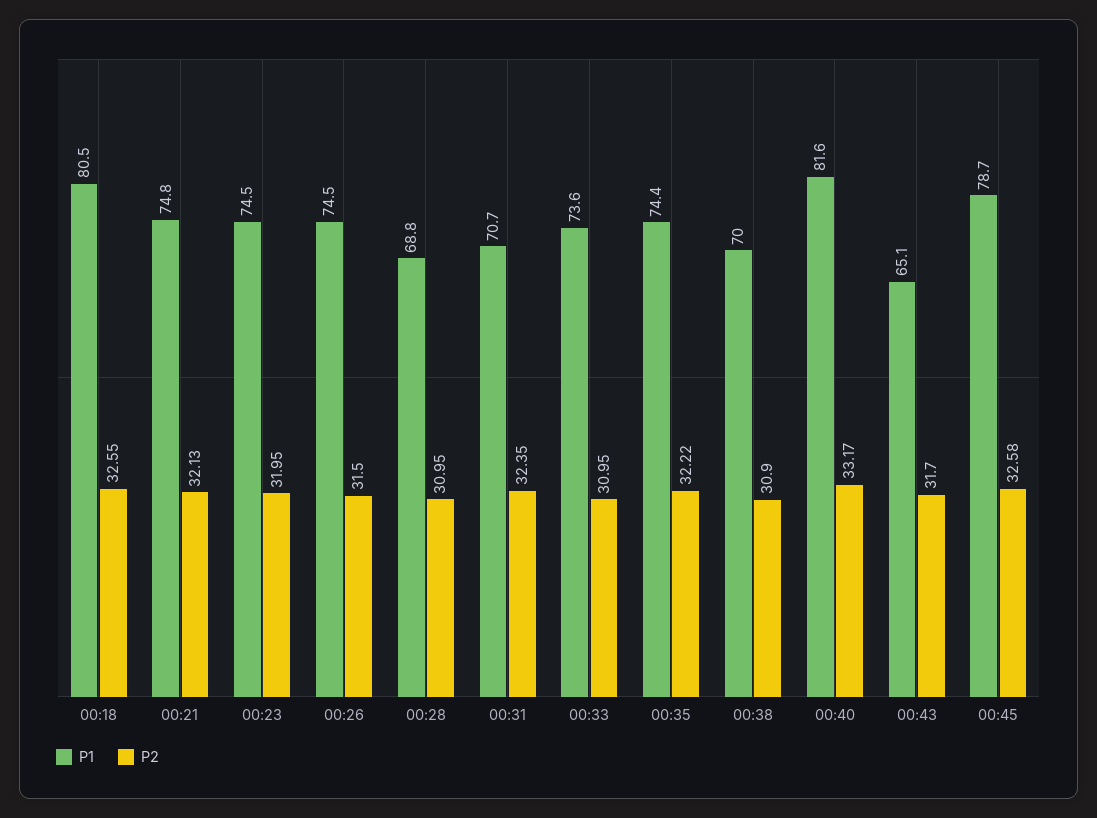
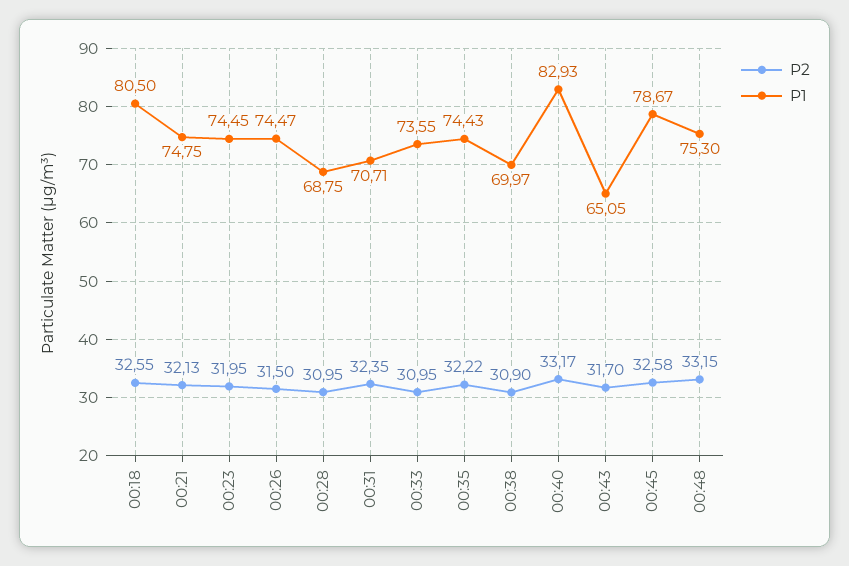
P1, 00:40: 81.6 -> 82.93
P2, 00:48: none -> 33.15
P1, 00:48: none -> 75.3

